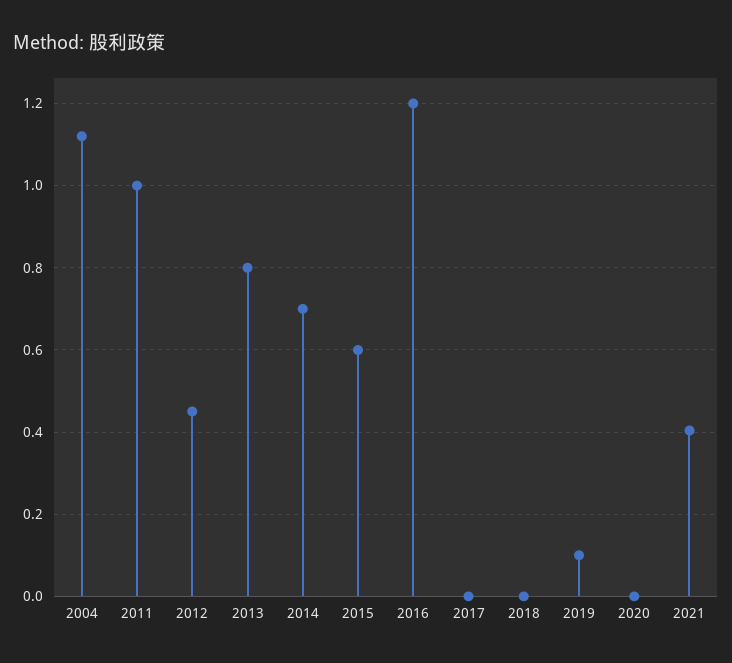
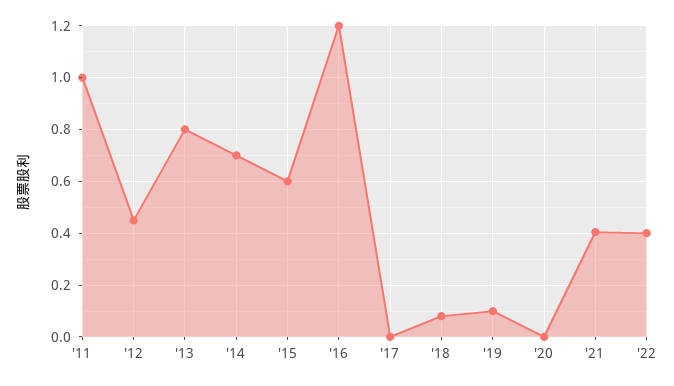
2004: 1.12 -> none
2018: 0 -> 0.075
'22: none -> 0.4

